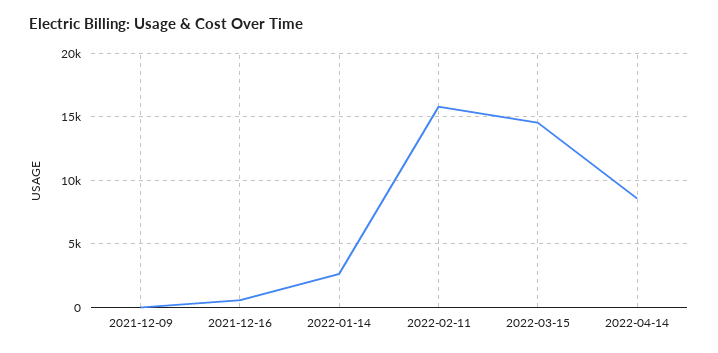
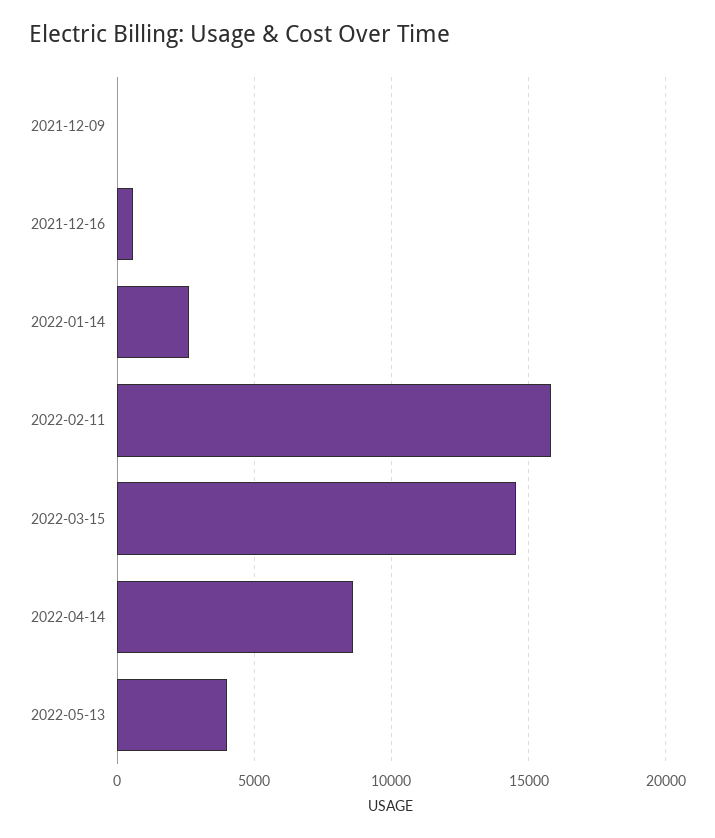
2022-05-13: none -> 4000

